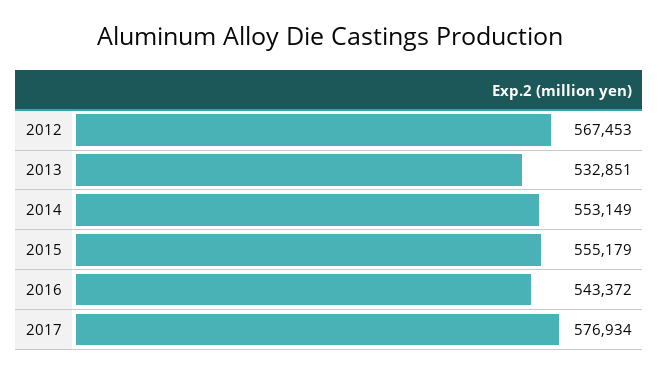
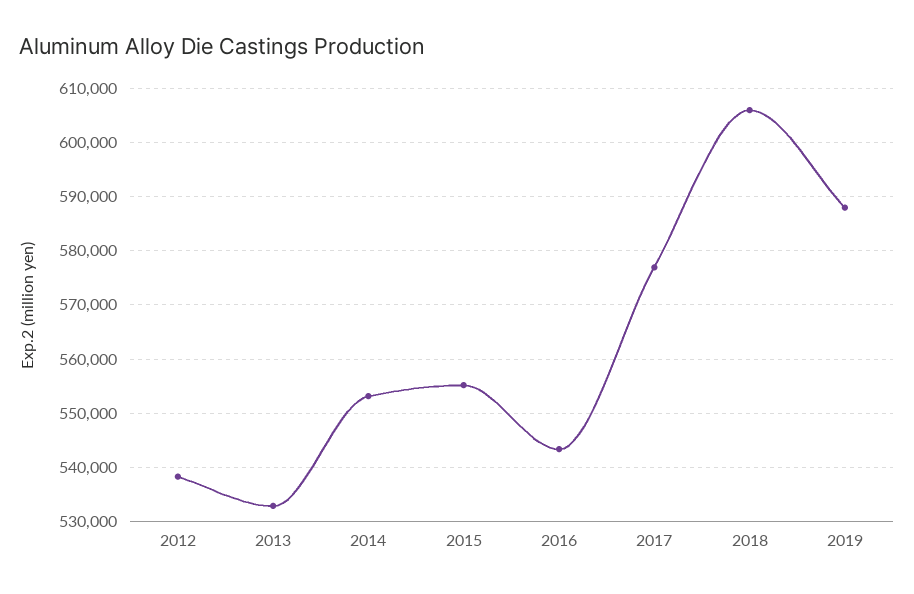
2012: 567453 -> 538000
2018: none -> 606000
2019: none -> 588000

